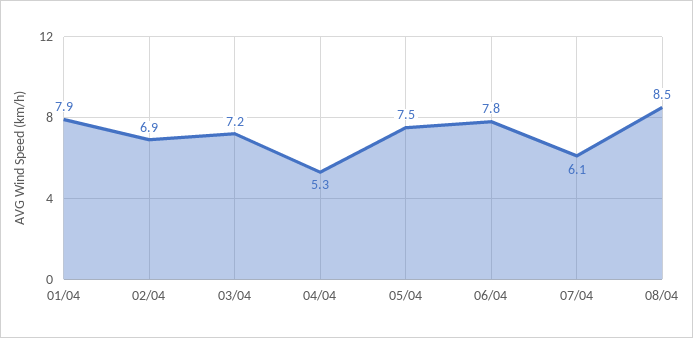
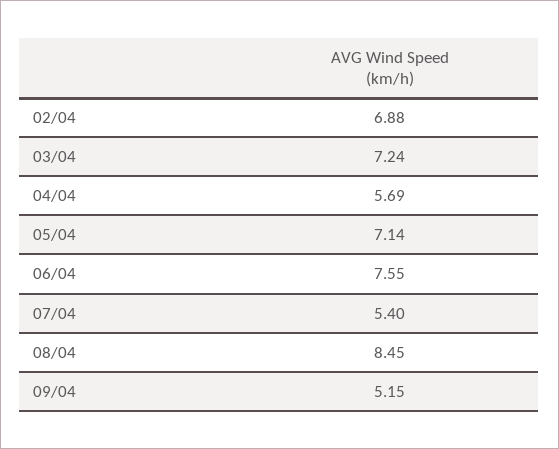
01/04: 7.9 -> none
04/04: 5.3 -> 5.69
05/04: 7.5 -> 7.14
06/04: 7.8 -> 7.55
07/04: 6.1 -> 5.4
09/04: none -> 5.15

